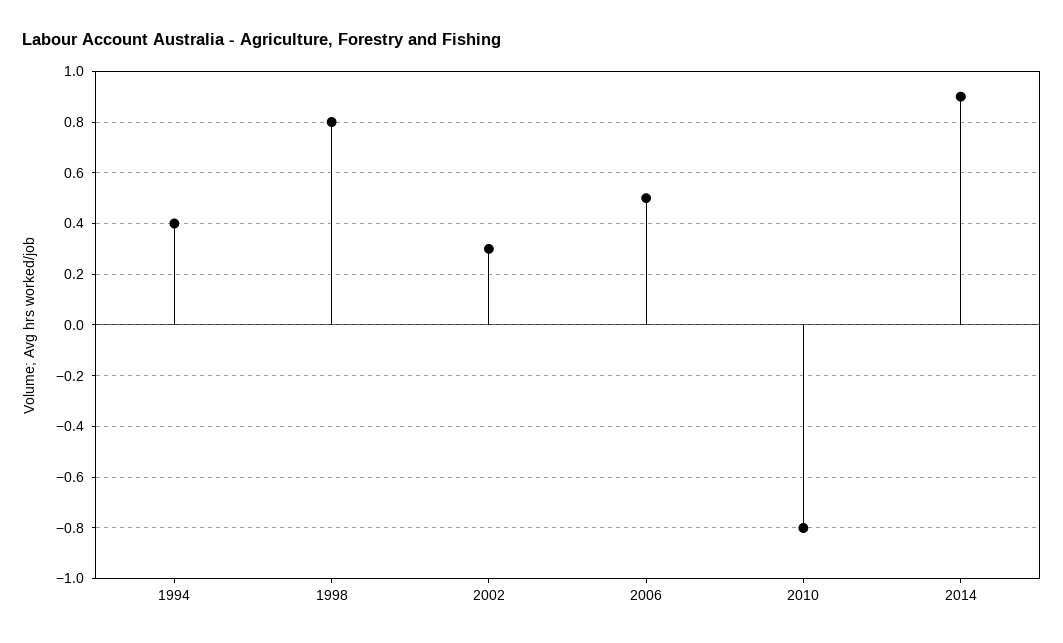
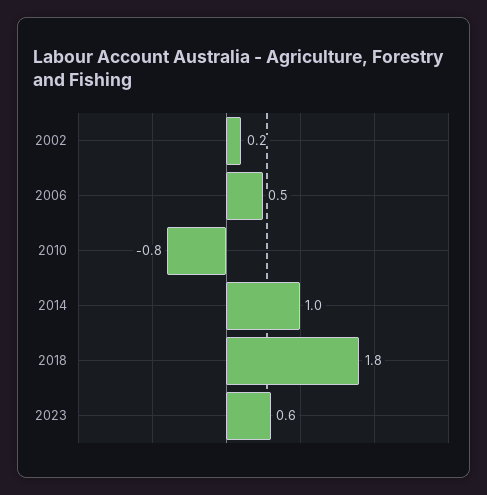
1994: 0.4 -> none
1998: 0.8 -> none
2002: 0.3 -> 0.2
2014: 0.9 -> 1
2018: none -> 1.8
2023: none -> 0.6

